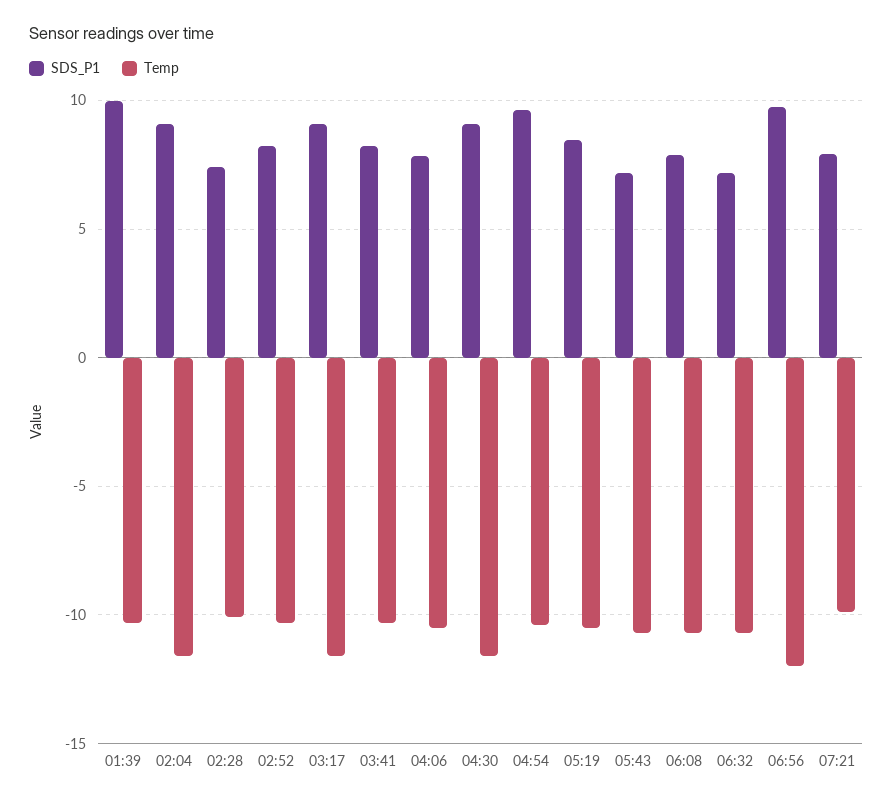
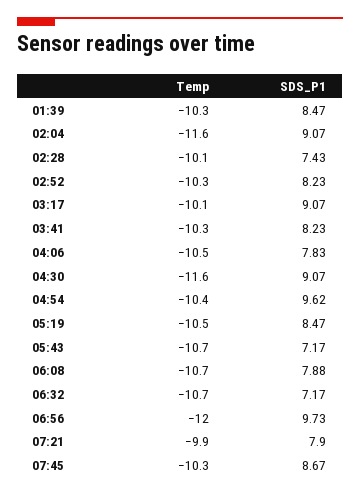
SDS_P1, 01:39: 10 -> 8.47
Temp, 03:17: -11.5 -> -10.1
Temp, 07:45: none -> -10.3
SDS_P1, 07:45: none -> 8.67

